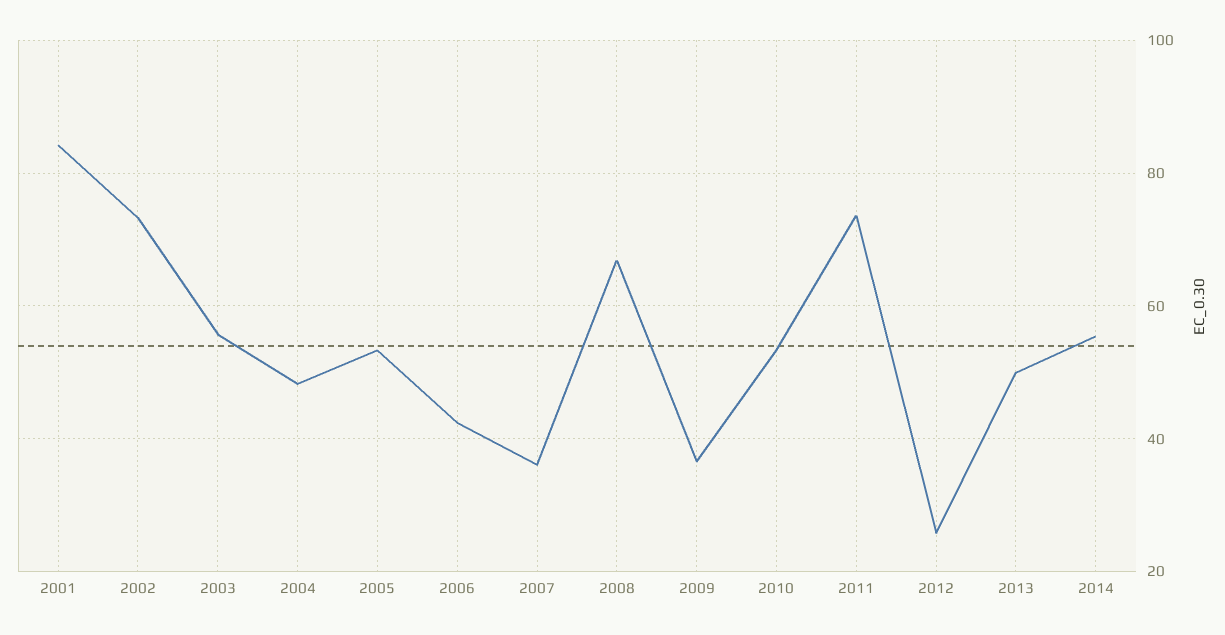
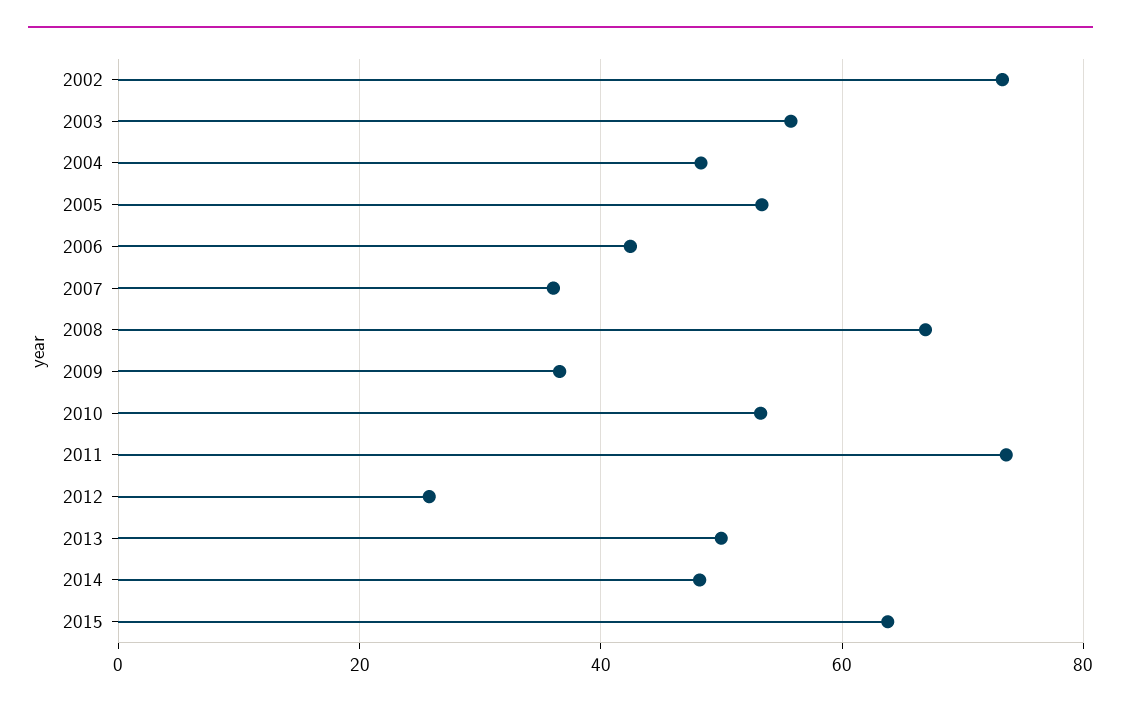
2001: 84 -> none
2014: 56 -> 48
2015: none -> 64

